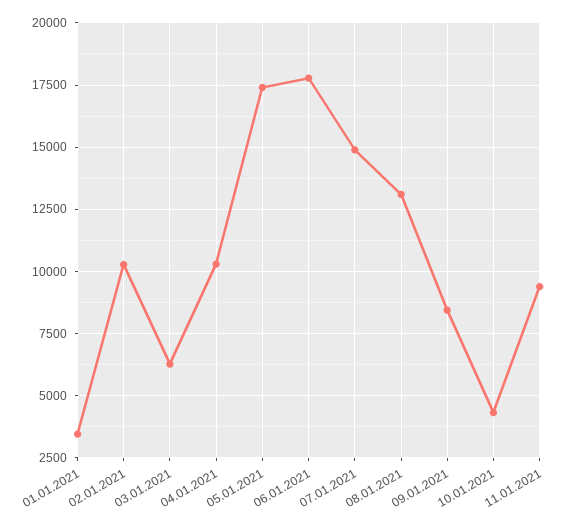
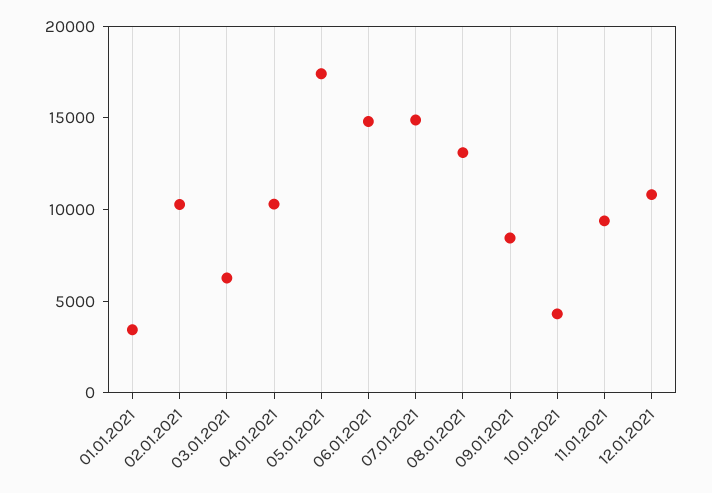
06.01.2021: 17750 -> 15000
12.01.2021: none -> 11000

